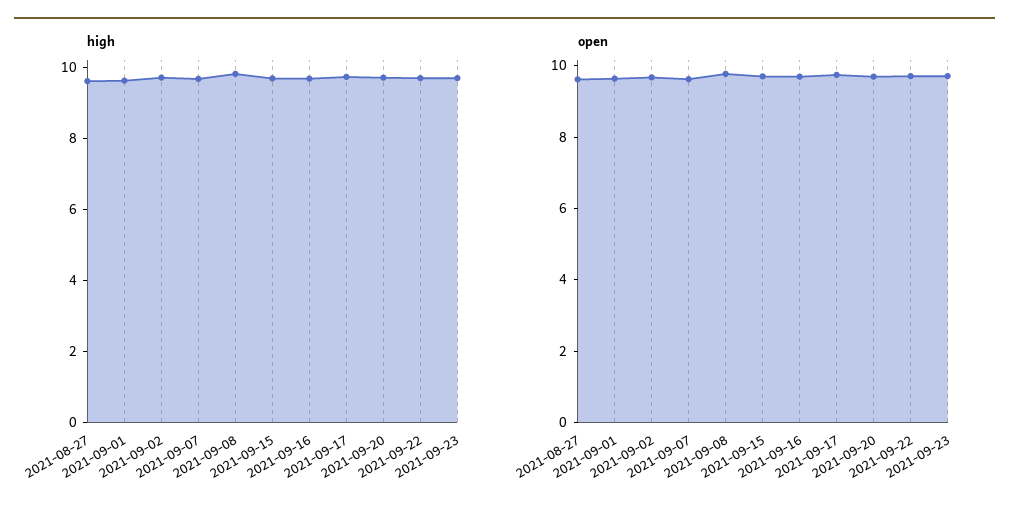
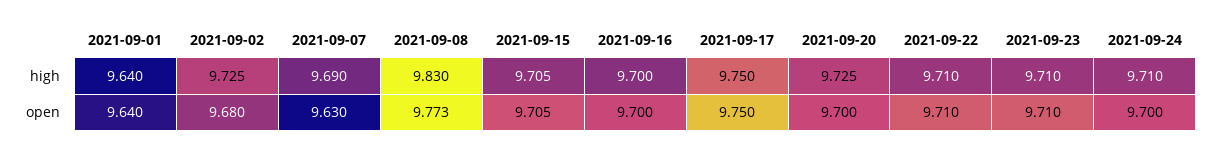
high, 2021-08-27: 9.5 -> none
open, 2021-08-27: 9.5 -> none
high, 2021-09-24: none -> 9.71
open, 2021-09-24: none -> 9.7

